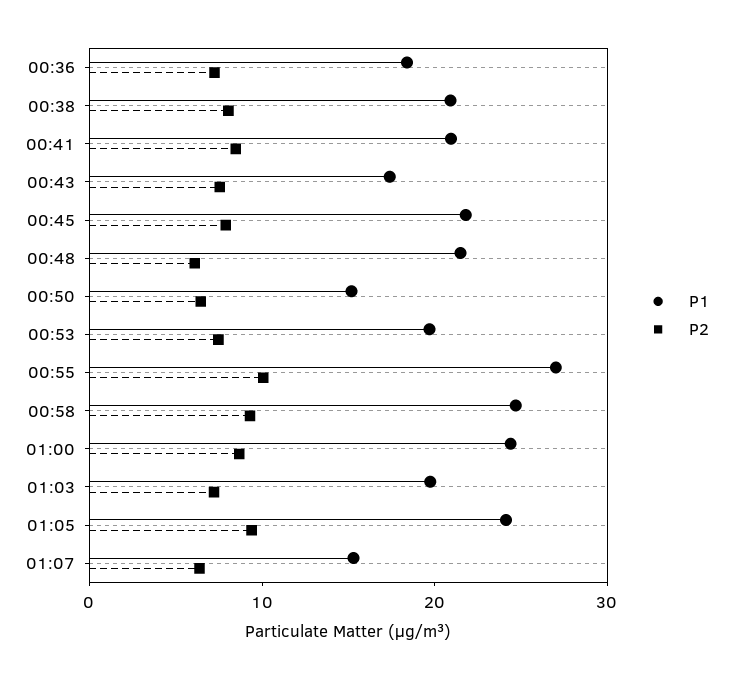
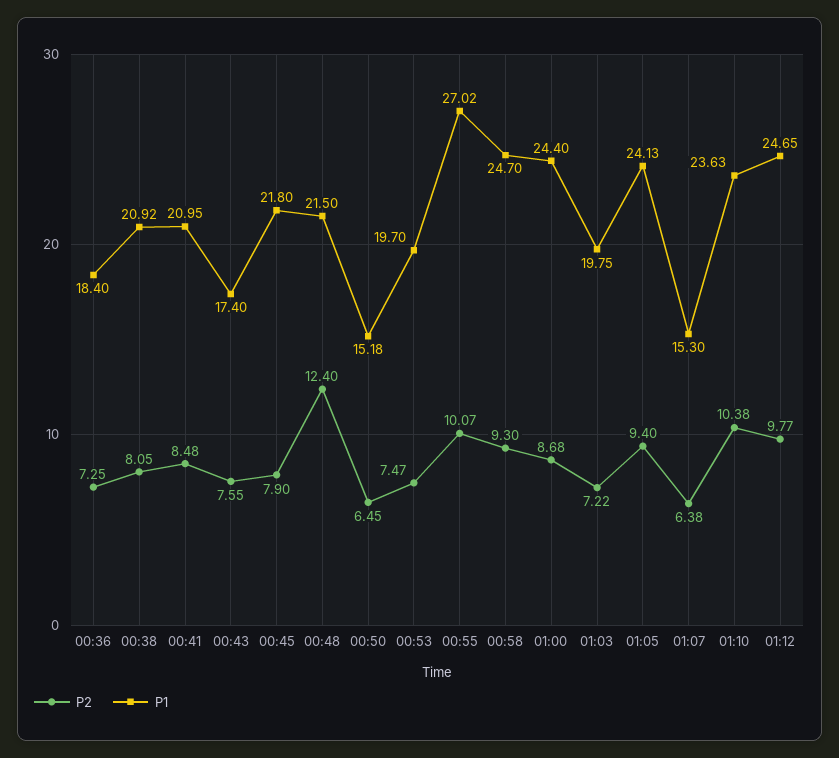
P2, 00:48: 6 -> 12.4
P2, 01:10: none -> 10.38
P1, 01:10: none -> 23.63
P2, 01:12: none -> 9.77
P1, 01:12: none -> 24.65

